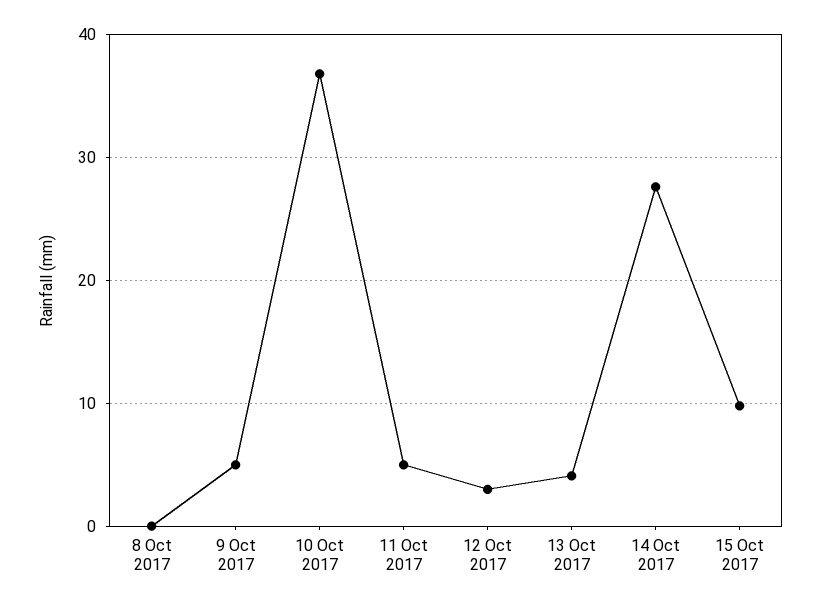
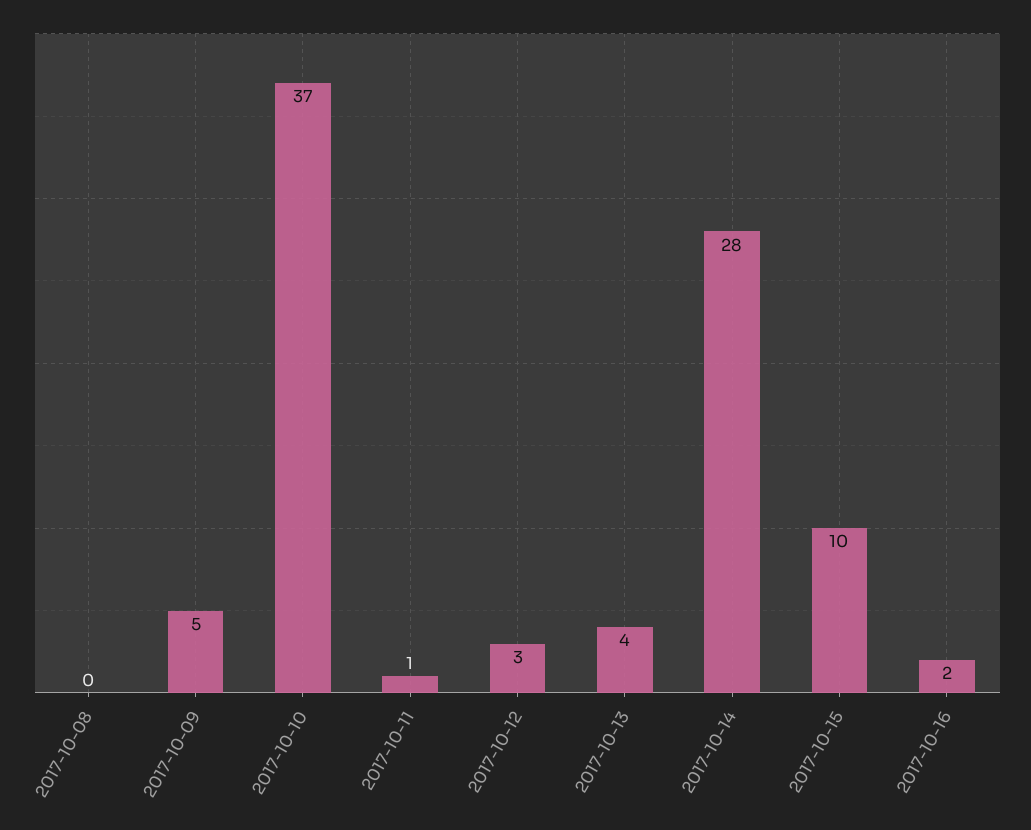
11 Oct 2017: 5 -> 1
2017-10-16: none -> 2

